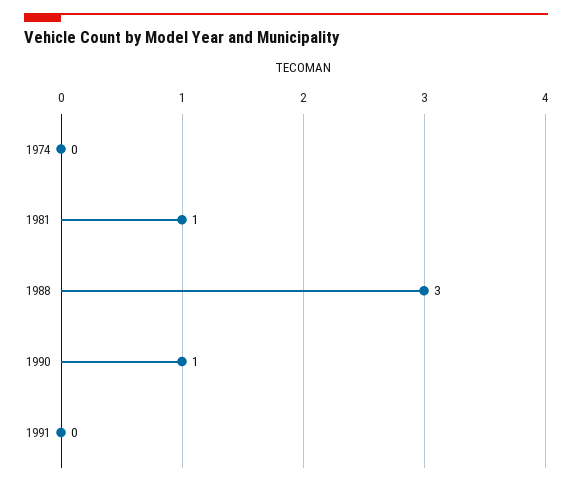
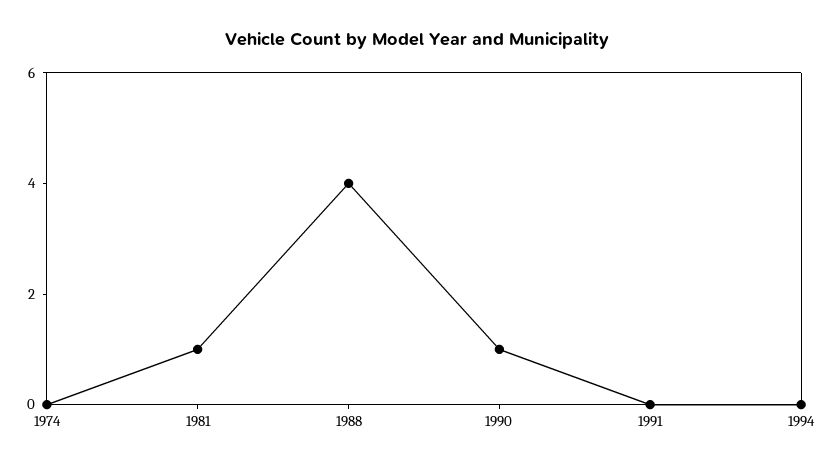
1988: 3 -> 4
1994: none -> 0

